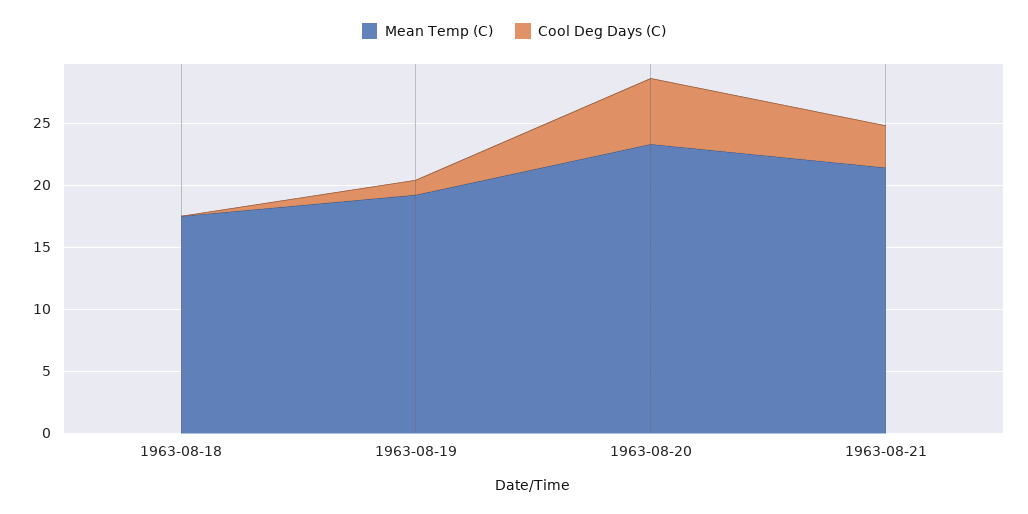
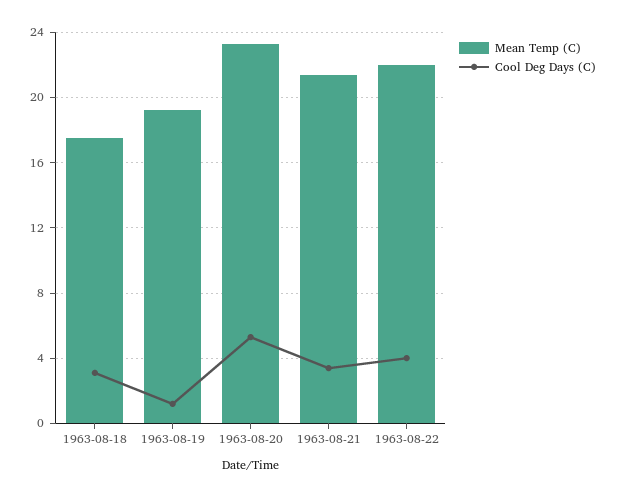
Cool Deg Days (C), 1963-08-18: 0 -> 3
Mean Temp (C), 1963-08-22: none -> 22
Cool Deg Days (C), 1963-08-22: none -> 4

